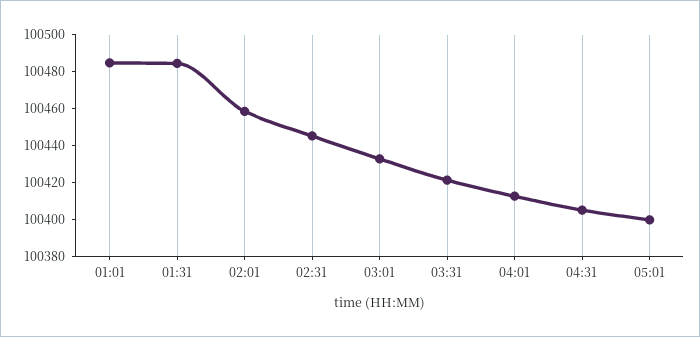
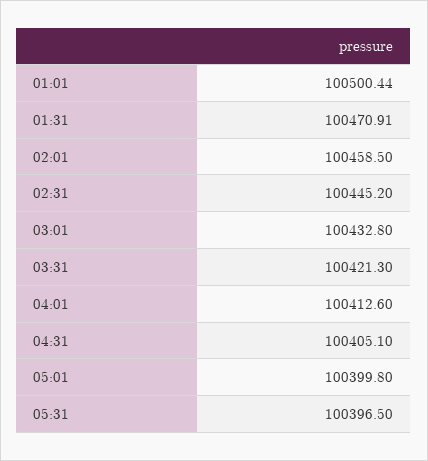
01:01: 100485 -> 100500.44
01:31: 100485 -> 100470.91
05:31: none -> 100396.5

